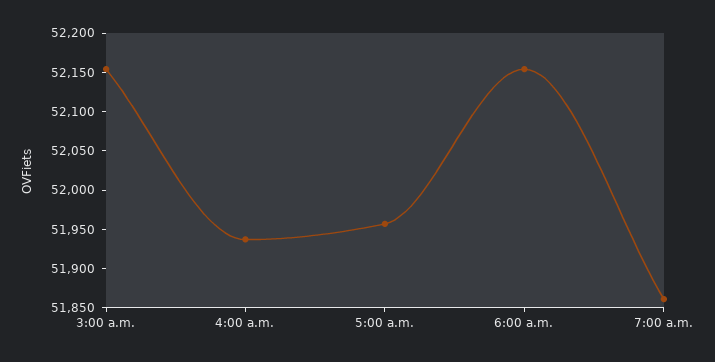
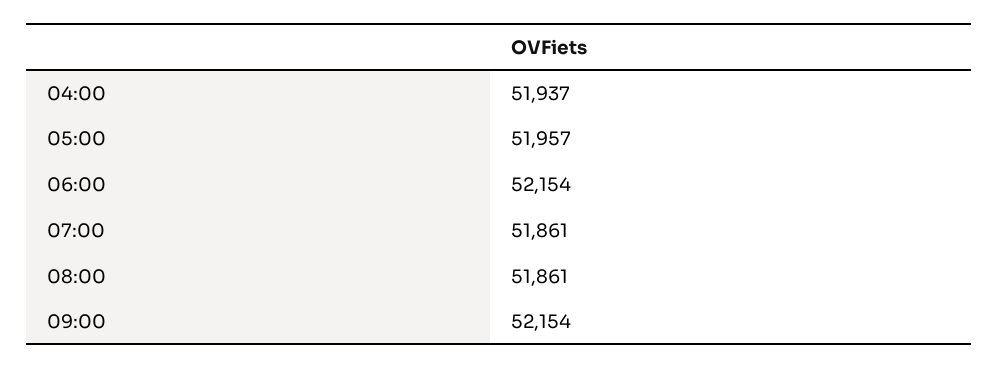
3:00 a.m.: 52150 -> none
08:00: none -> 51861
09:00: none -> 52154

